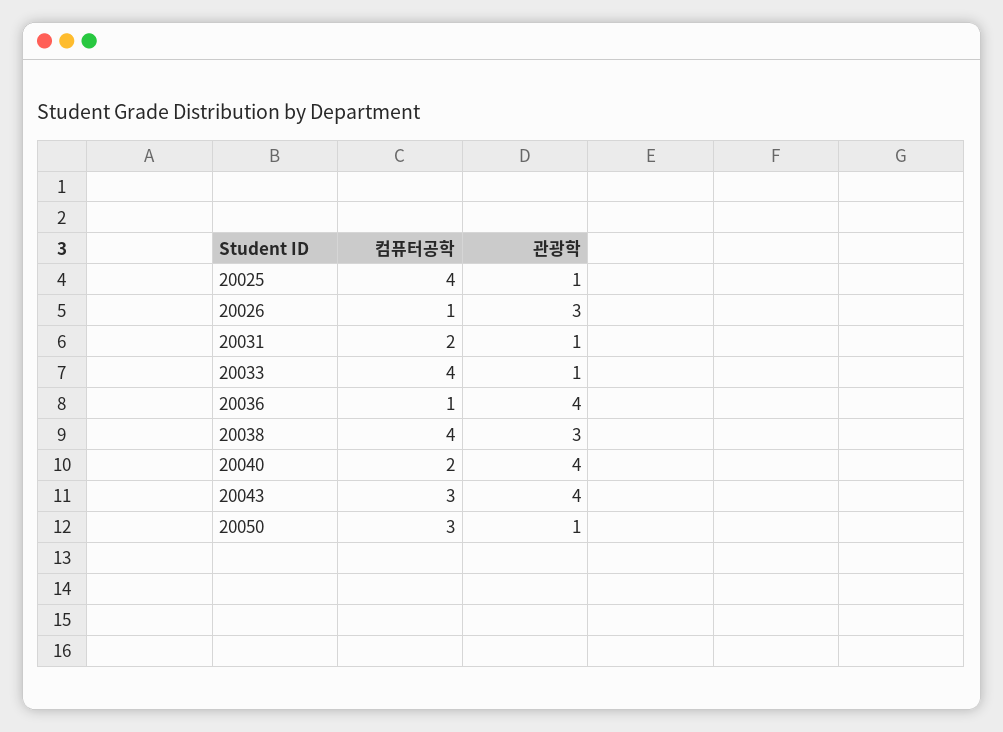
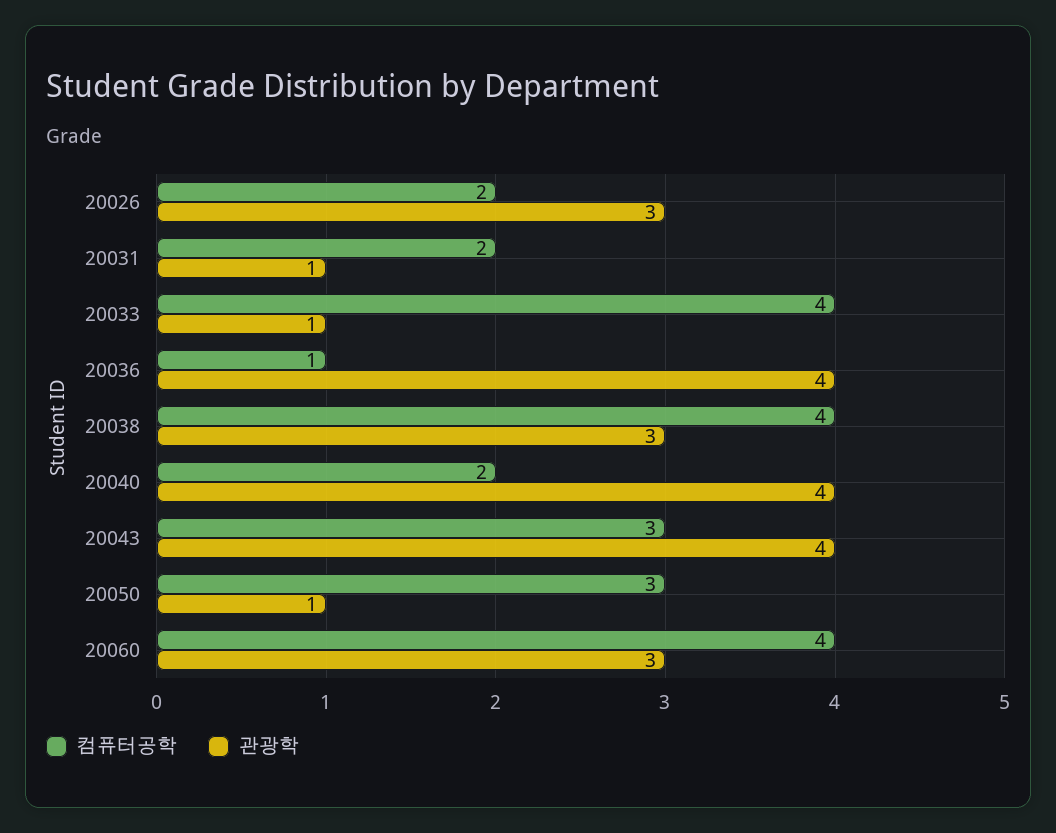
컴퓨터공학, 20025: 4 -> none
관광학, 20025: 1 -> none
컴퓨터공학, 20026: 1 -> 2
컴퓨터공학, 20060: none -> 4
관광학, 20060: none -> 3

